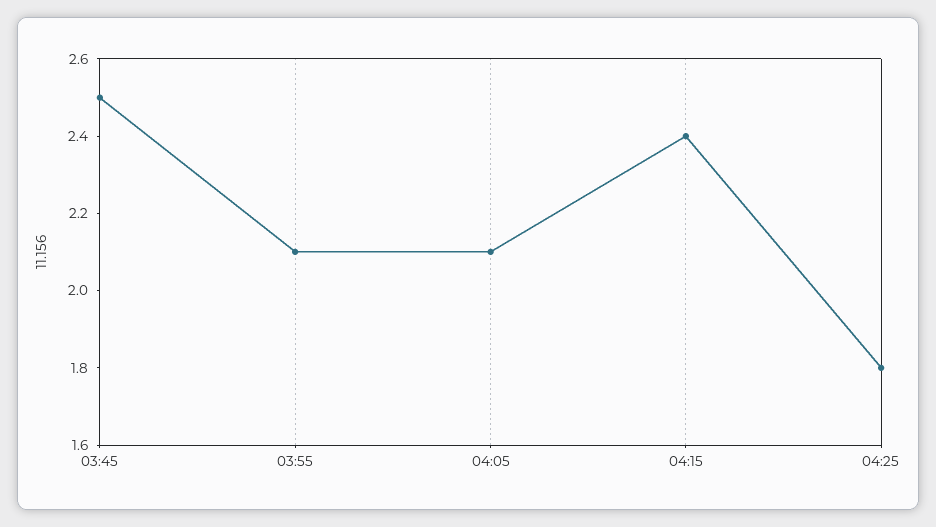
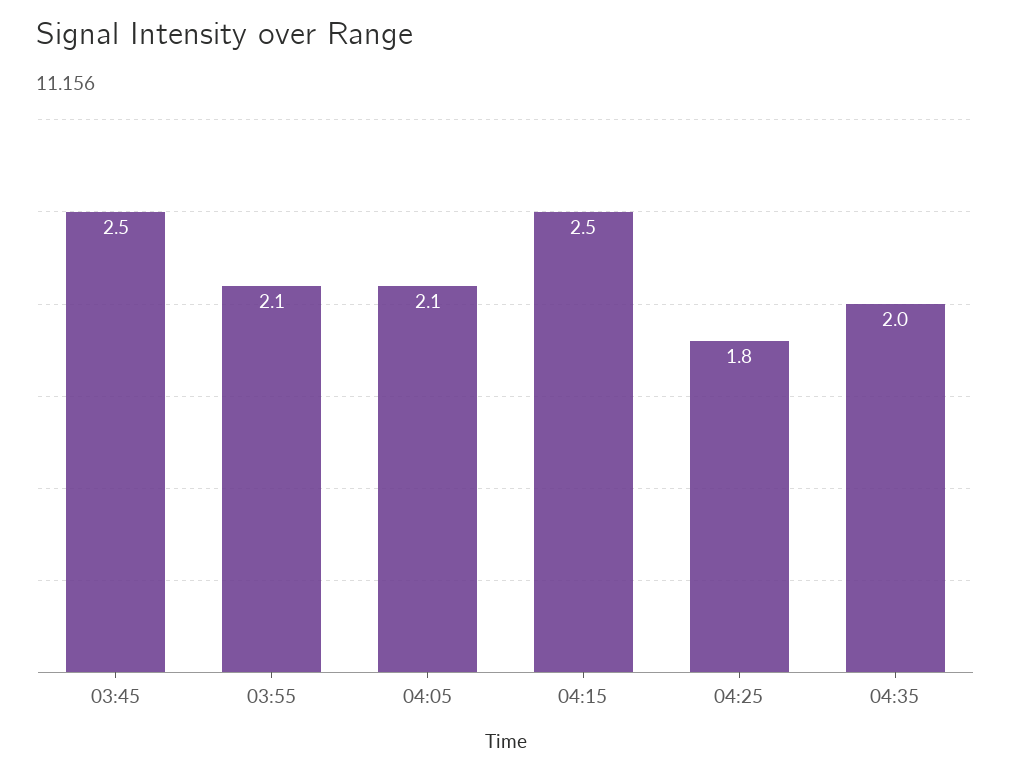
04:15: 2.4 -> 2.5
04:35: none -> 2

